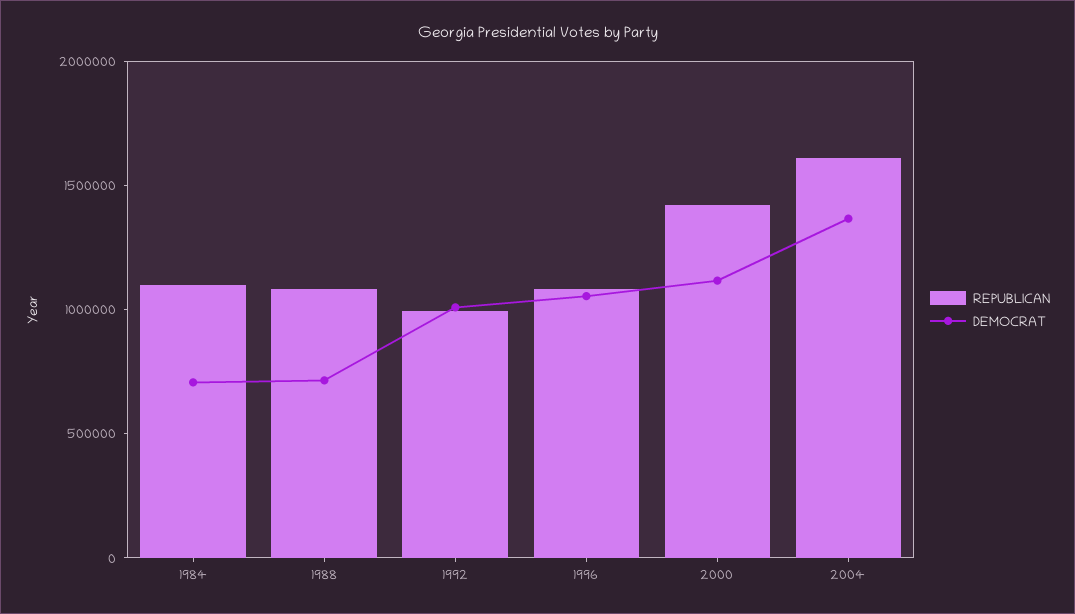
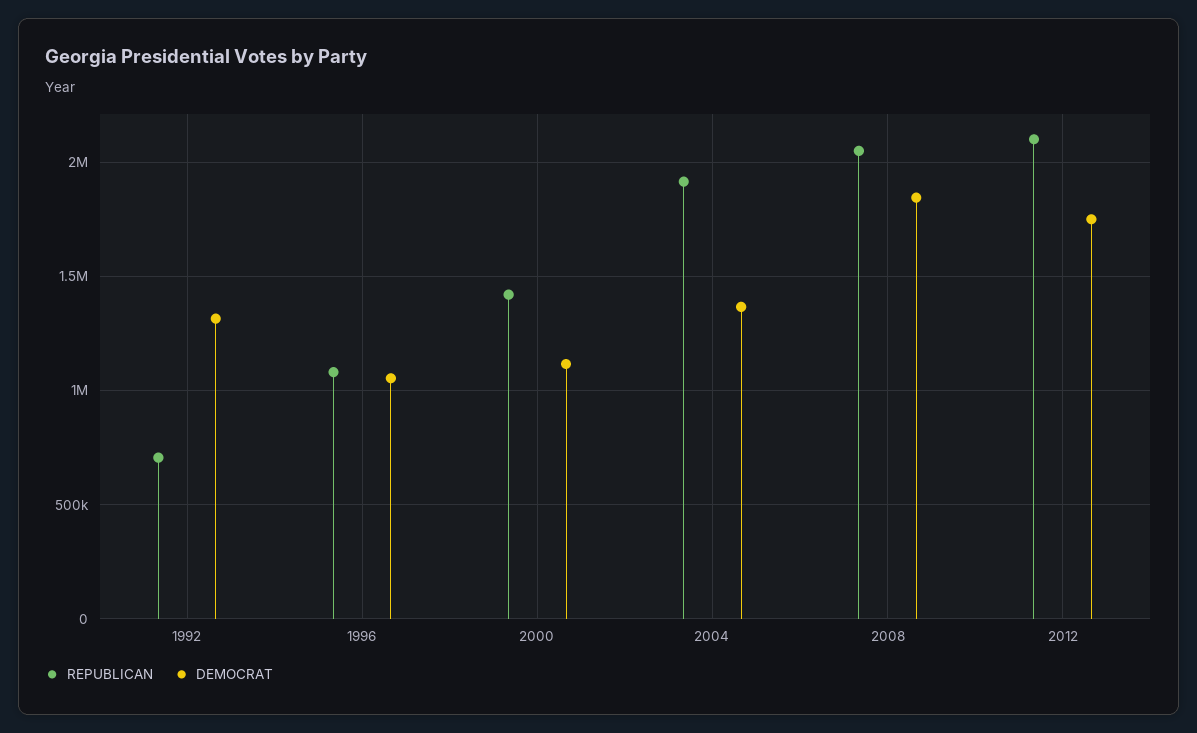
REPUBLICAN, 1984: 1100000 -> none
DEMOCRAT, 1984: 700000 -> none
REPUBLICAN, 1988: 1100000 -> none
DEMOCRAT, 1988: 700000 -> none
REPUBLICAN, 1992: 1000000 -> 700000
DEMOCRAT, 1992: 1000000 -> 1300000
REPUBLICAN, 2004: 1600000 -> 1900000
REPUBLICAN, 2008: none -> 2050000
DEMOCRAT, 2008: none -> 1850000
REPUBLICAN, 2012: none -> 2100000
DEMOCRAT, 2012: none -> 1750000

